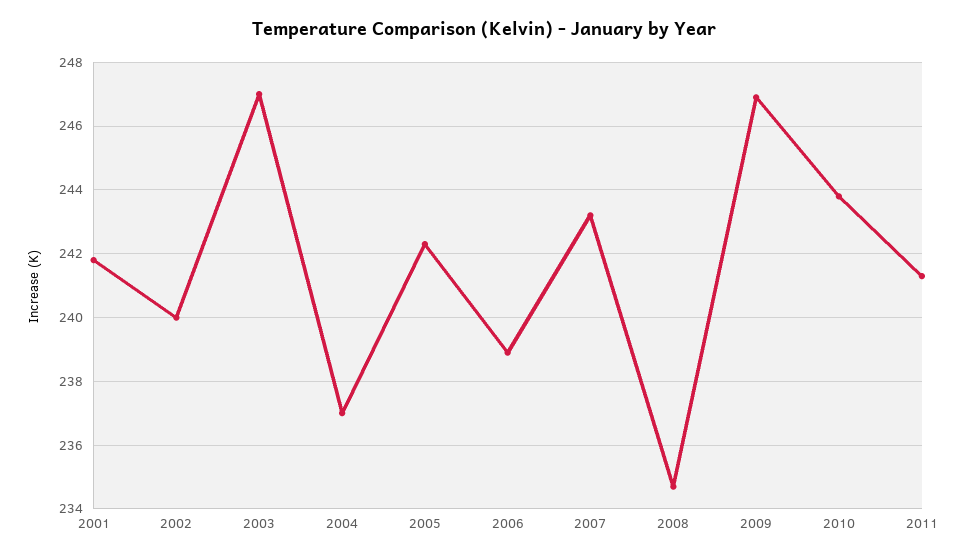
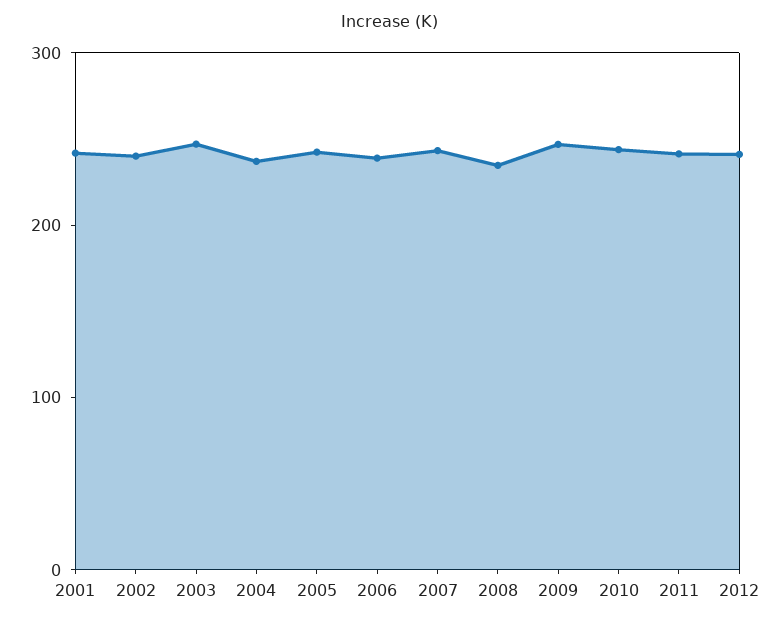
2012: none -> 240

